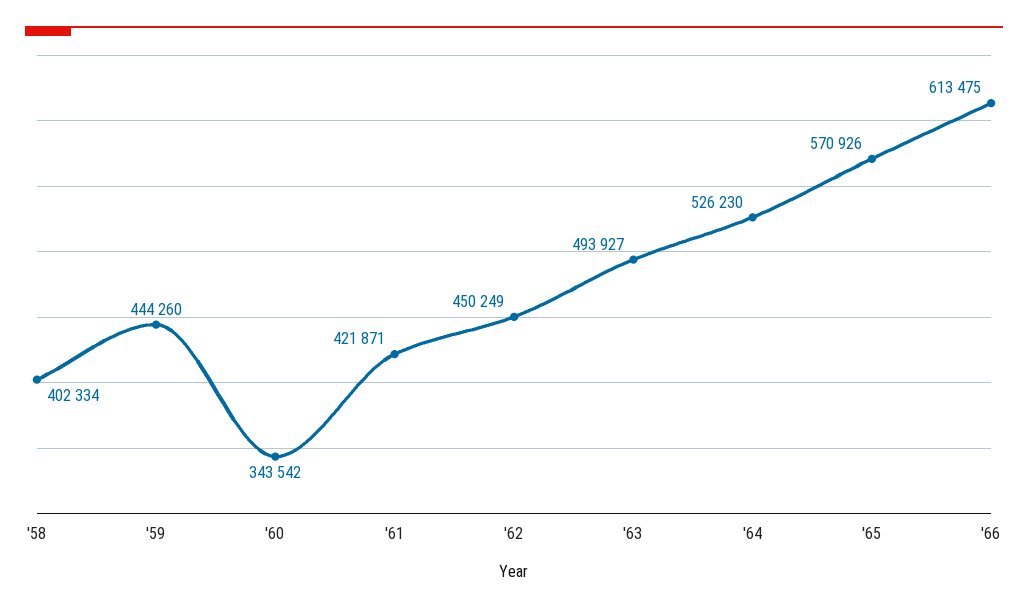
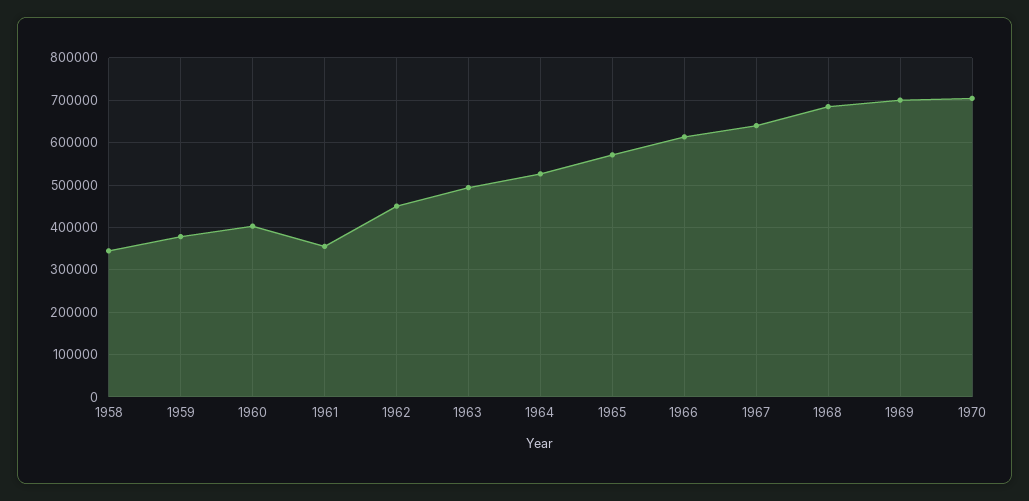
'58: 402334 -> 340000
'59: 444260 -> 380000
'60: 343542 -> 400000
'61: 421871 -> 360000
1967: none -> 640000
1968: none -> 680000
1969: none -> 700000
1970: none -> 700000

